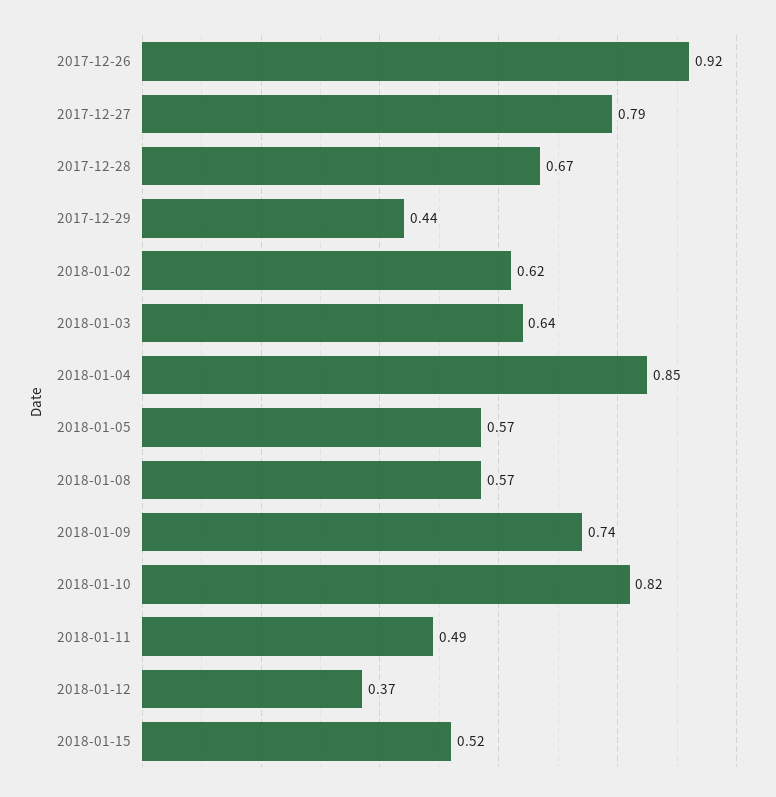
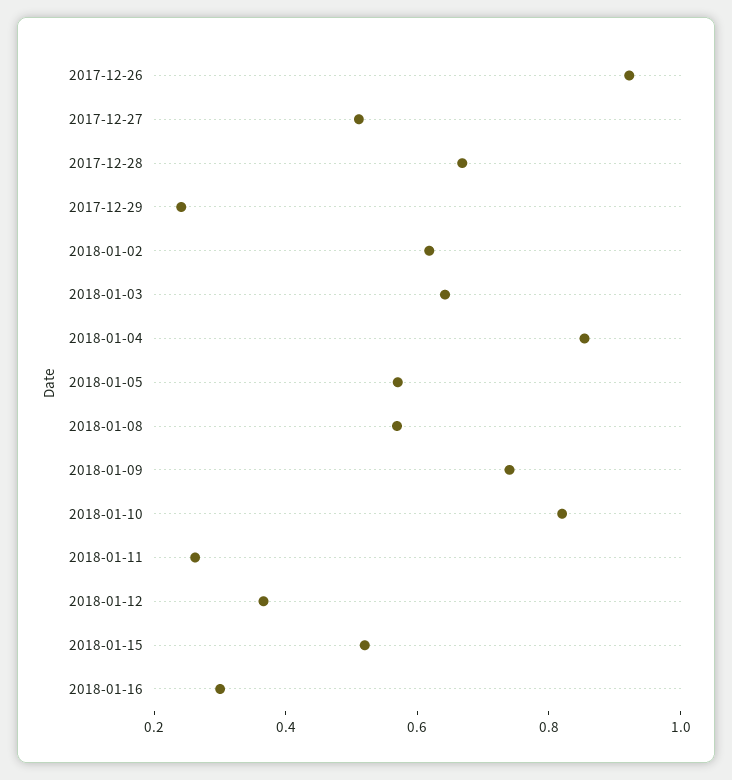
2017-12-27: 0.79 -> 0.5
2017-12-29: 0.44 -> 0.25
2018-01-11: 0.49 -> 0.25
2018-01-16: none -> 0.3

